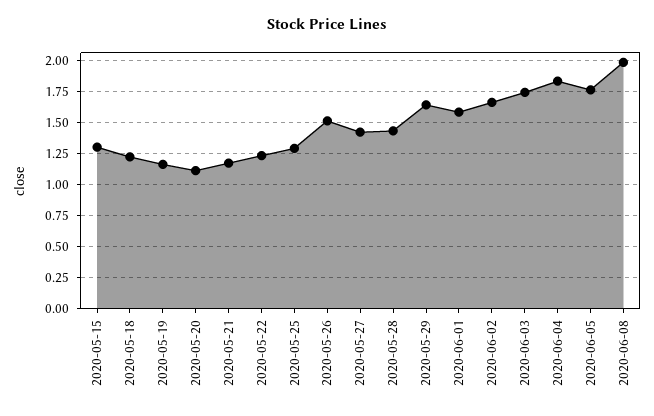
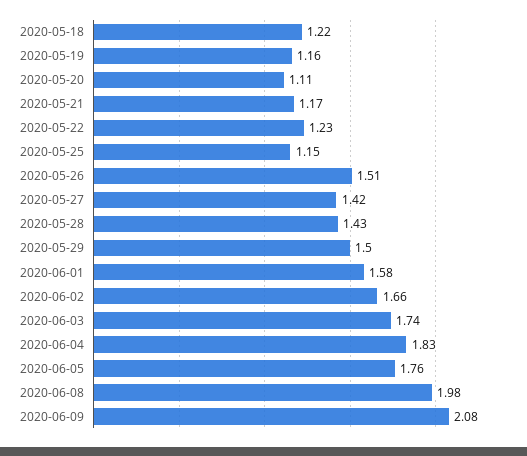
2020-05-15: 1.3 -> none
2020-05-25: 1.3 -> 1.15
2020-05-29: 1.65 -> 1.5
2020-06-09: none -> 2.08

